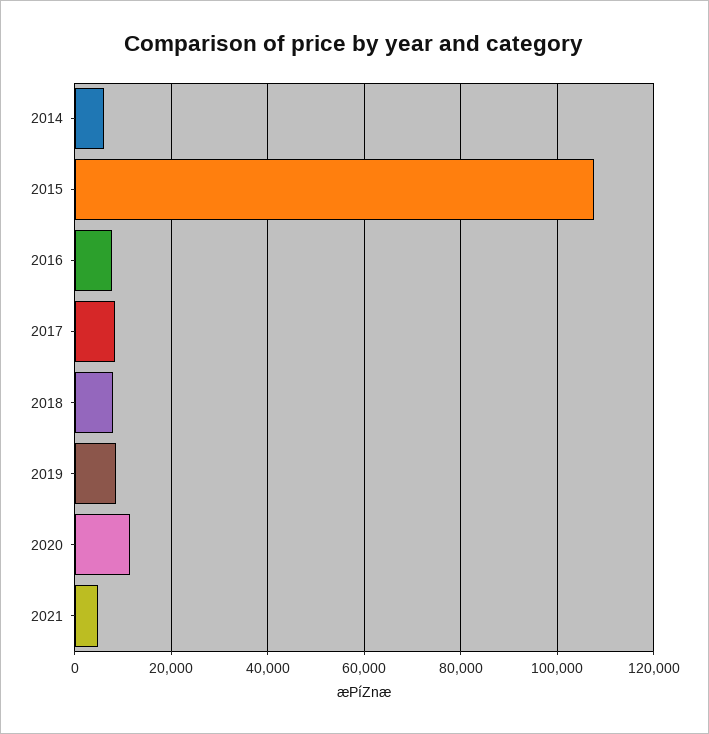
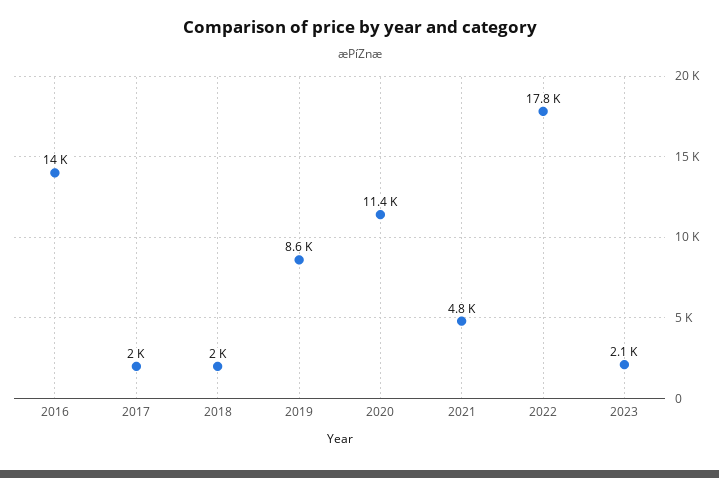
2014: 6000 -> none
2015: 108000 -> none
2016: 8000 -> 14000
2017: 8000 -> 2000
2018: 8000 -> 2000
2022: none -> 17800
2023: none -> 2100

